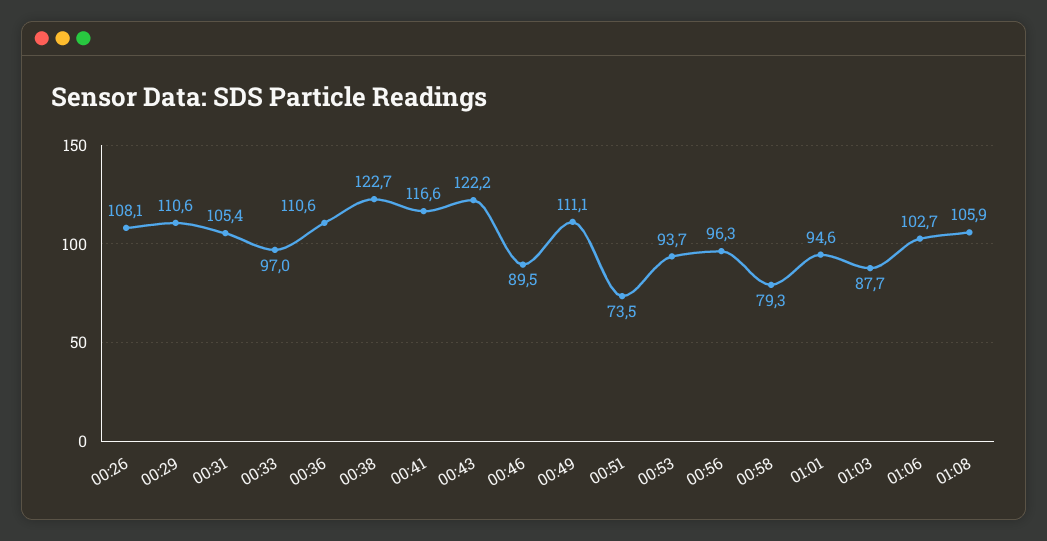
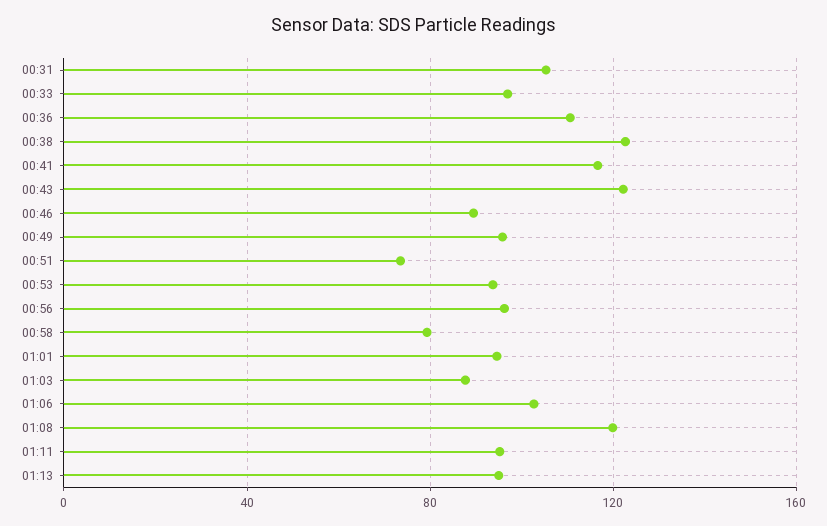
00:26: 108.1 -> none
00:29: 110.6 -> none
00:49: 111.1 -> 95
01:08: 105.9 -> 120
01:11: none -> 95
01:13: none -> 95

